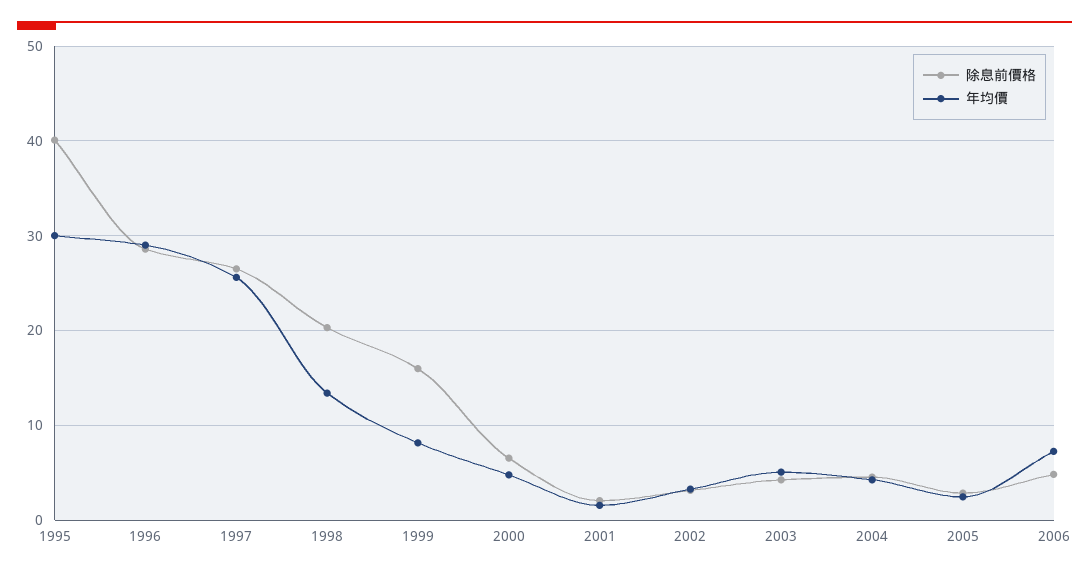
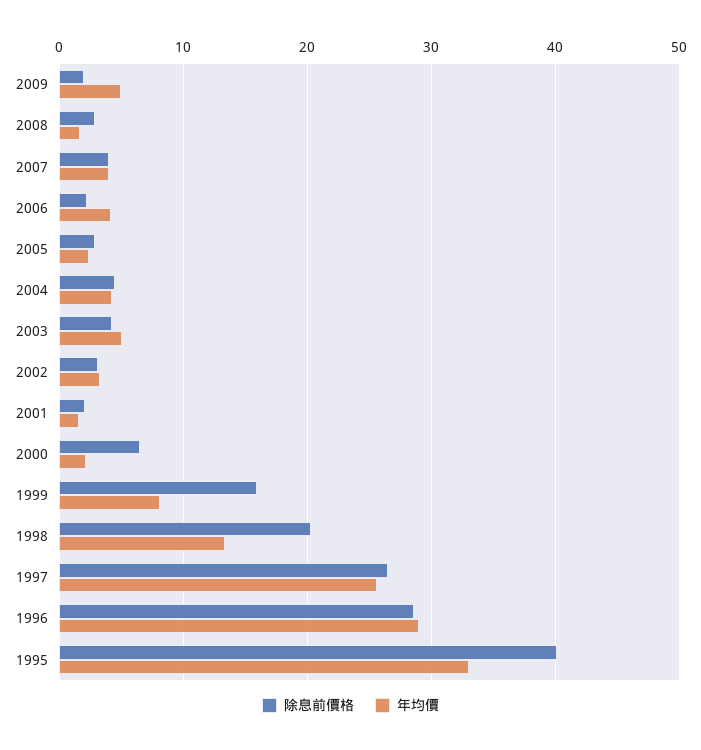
年均價, 1995: 30 -> 33
年均價, 2000: 5 -> 2
除息前價格, 2006: 5 -> 2
年均價, 2006: 7 -> 4
除息前價格, 2009: none -> 2
年均價, 2009: none -> 5
除息前價格, 2008: none -> 3
年均價, 2008: none -> 2
除息前價格, 2007: none -> 4
年均價, 2007: none -> 4

